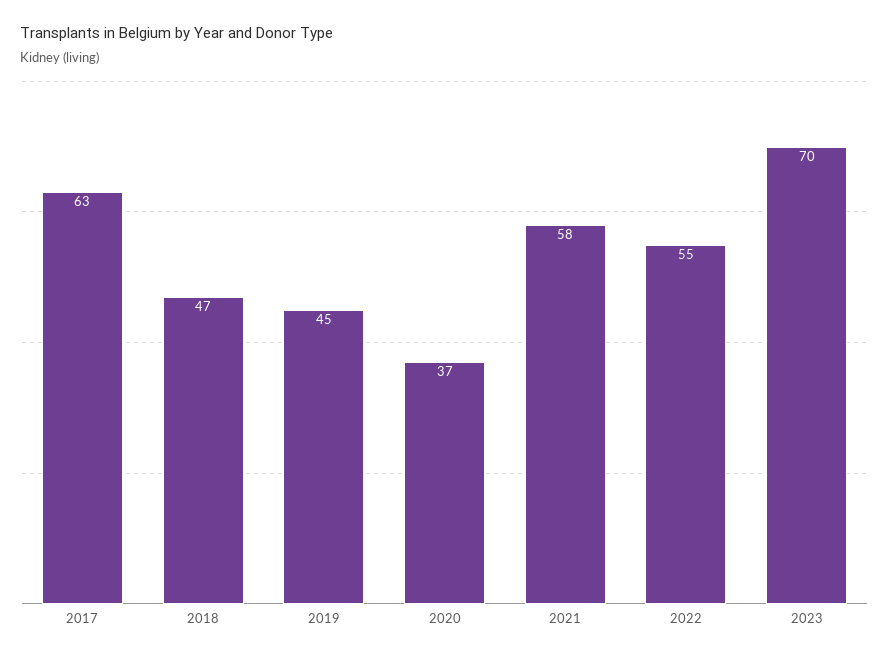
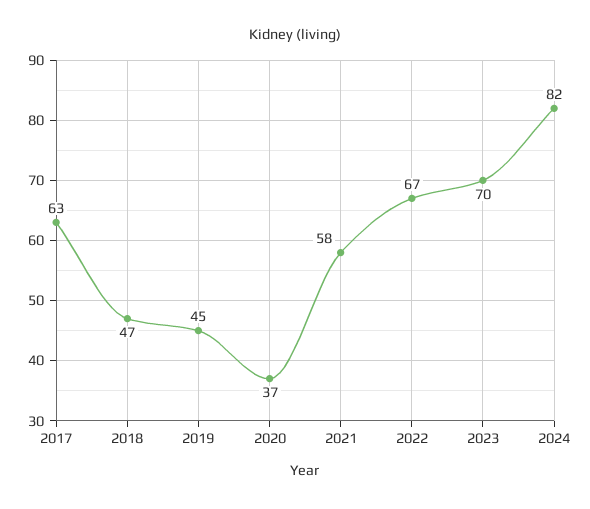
2022: 55 -> 67
2024: none -> 82

